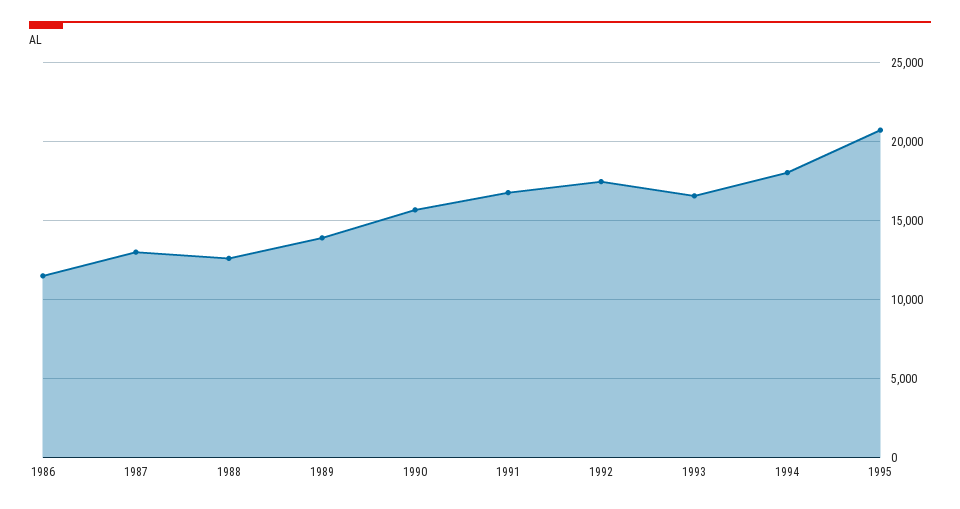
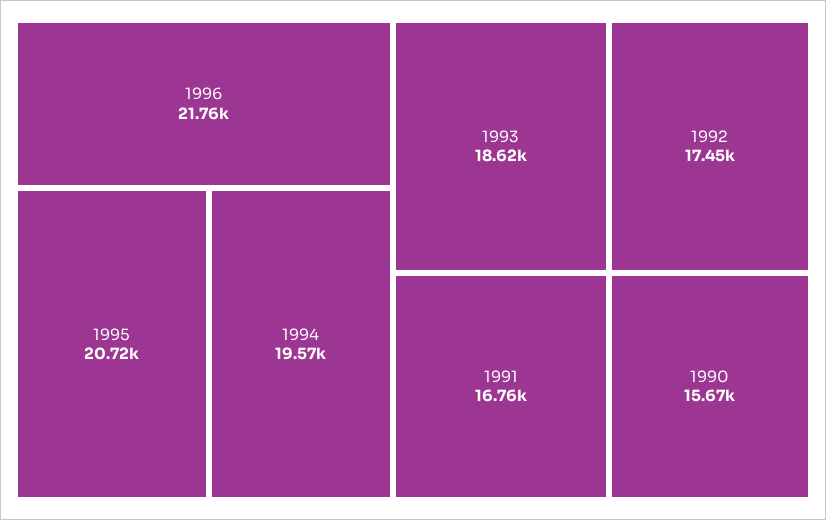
1986: 11500 -> none
1987: 13000 -> none
1988: 12500 -> none
1989: 14000 -> none
1993: 16500 -> 18620
1994: 18000 -> 19570
1996: none -> 21760

